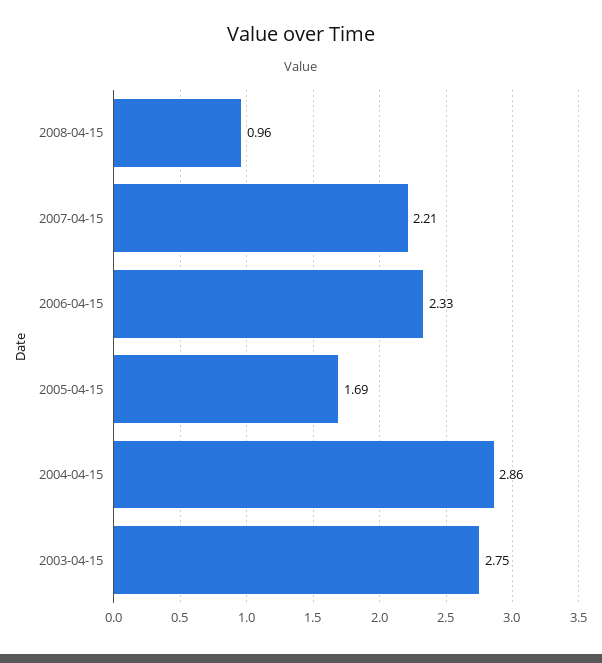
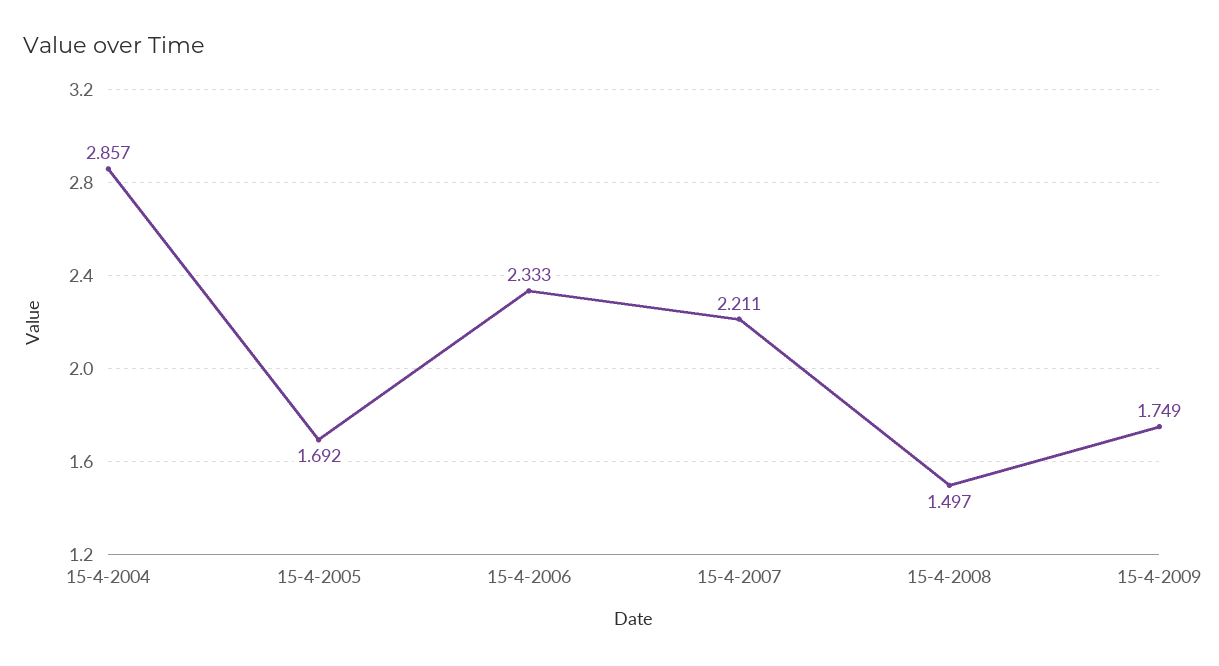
2008-04-15: 0.96 -> 1.497
2003-04-15: 2.75 -> none
15-4-2009: none -> 1.749

